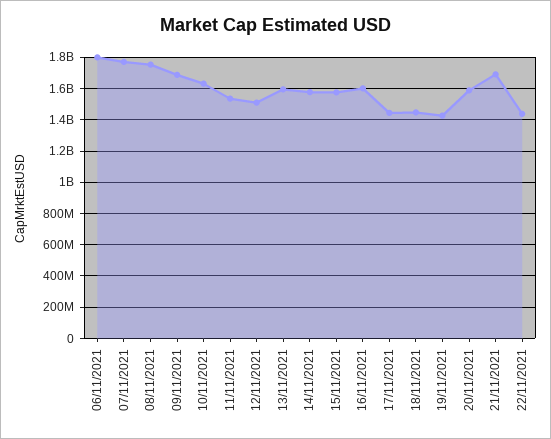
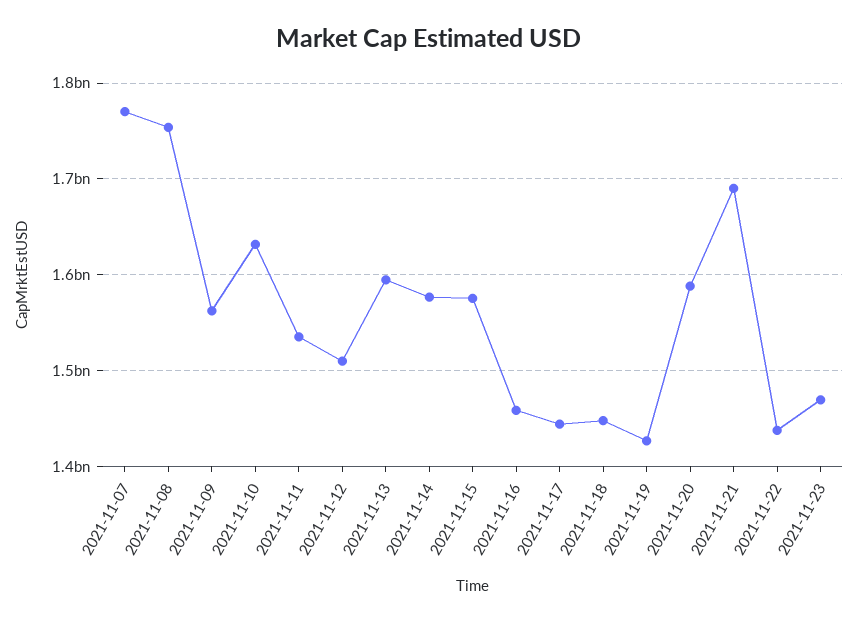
06/11/2021: 1800000000 -> none
09/11/2021: 1700000000 -> 1560000000
16/11/2021: 1600000000 -> 1460000000
2021-11-23: none -> 1470000000

